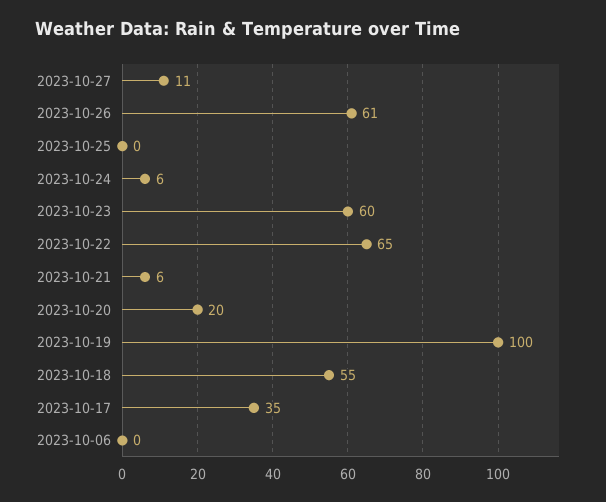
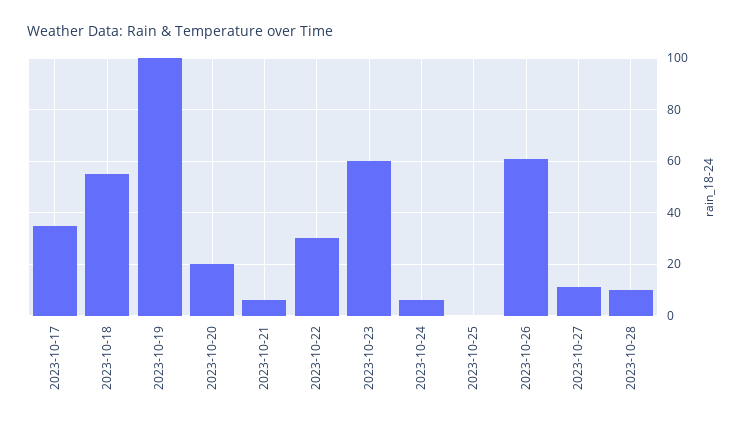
2023-10-22: 65 -> 30
2023-10-06: 0 -> none
2023-10-28: none -> 10

